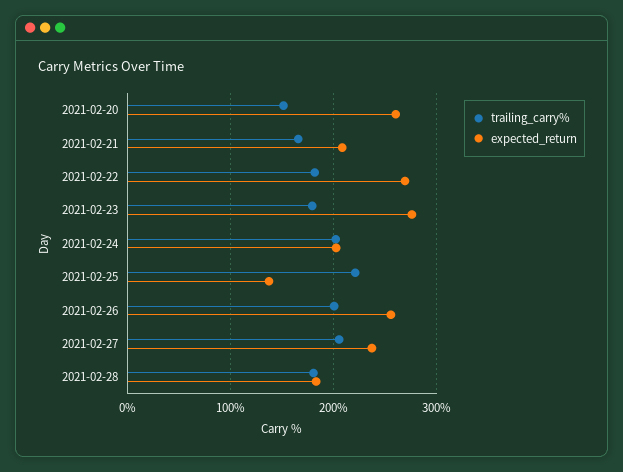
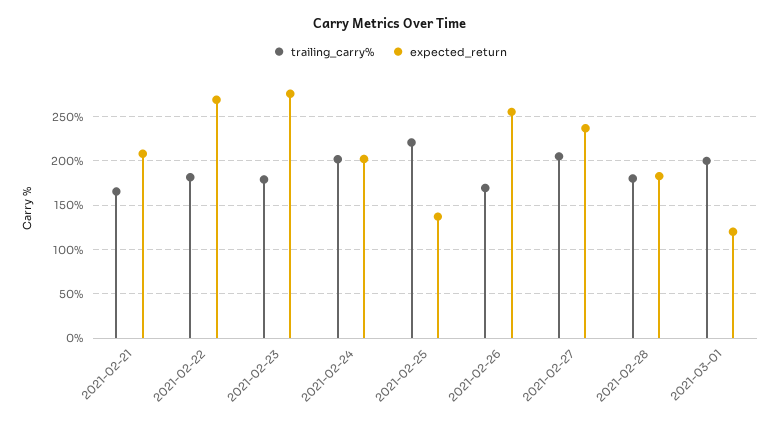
trailing_carry%, 2021-02-20: 150 -> none
expected_return, 2021-02-20: 260 -> none
trailing_carry%, 2021-02-26: 200 -> 170
trailing_carry%, 2021-03-01: none -> 200
expected_return, 2021-03-01: none -> 120

